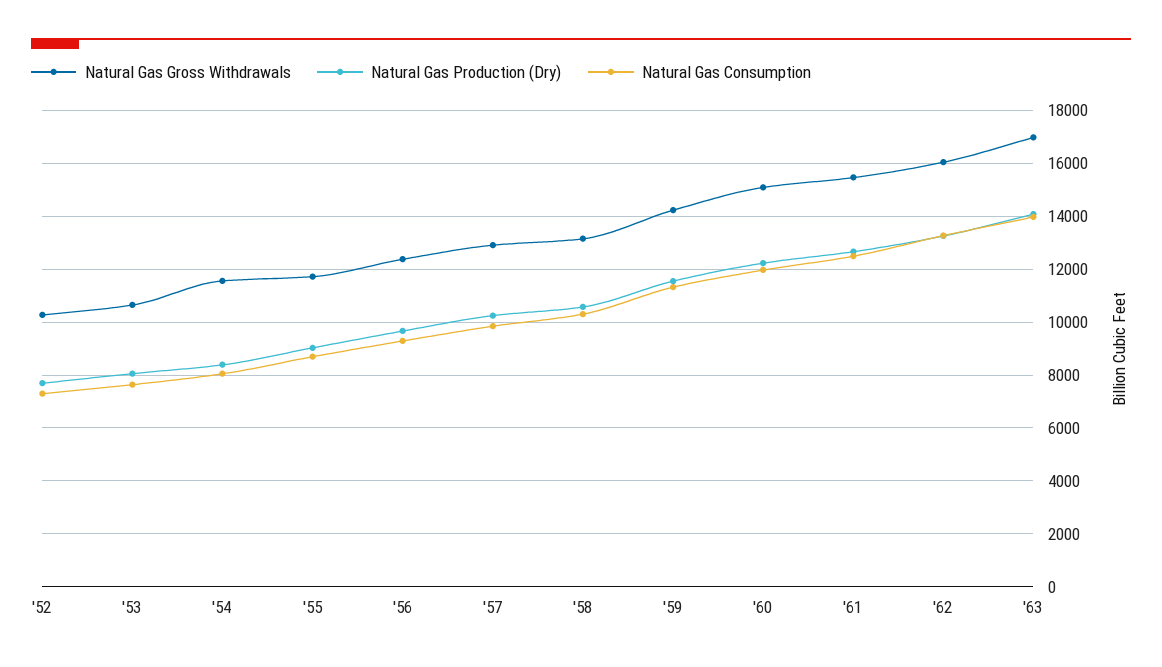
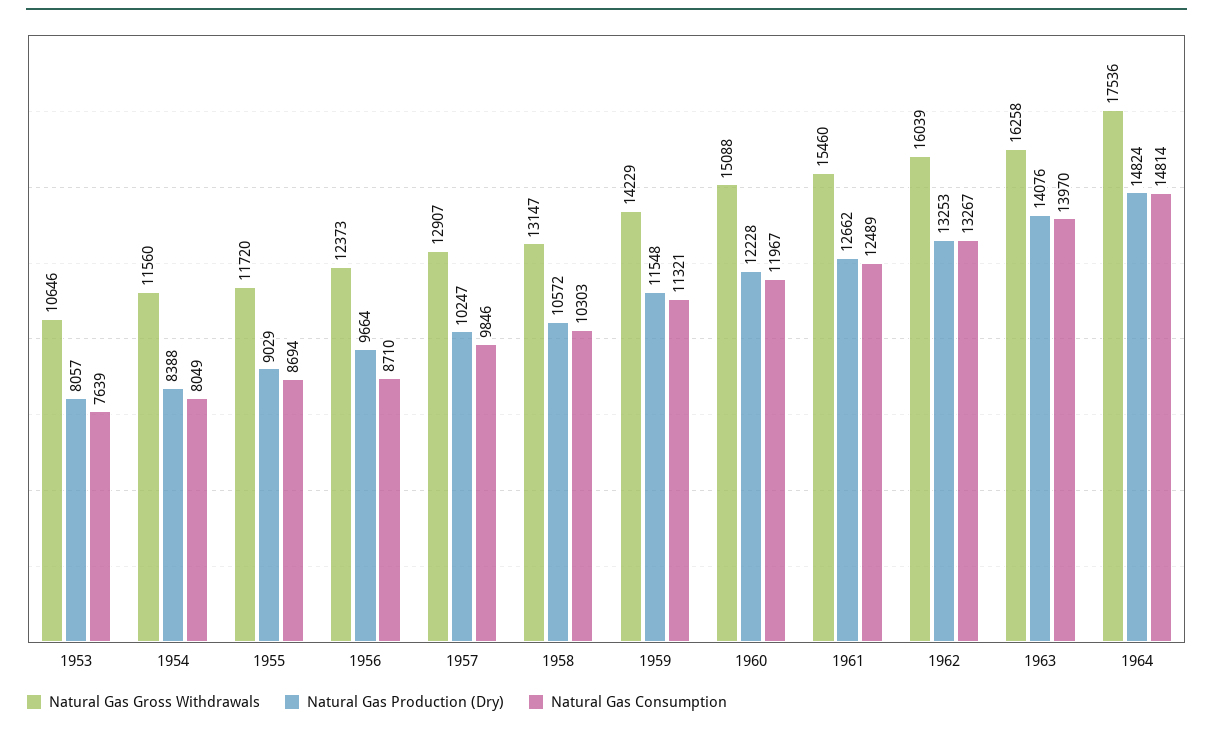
Natural Gas Gross Withdrawals, '52: 10250 -> none
Natural Gas Production (Dry), '52: 7750 -> none
Natural Gas Consumption, '52: 7250 -> none
Natural Gas Consumption, '56: 9250 -> 8710
Natural Gas Gross Withdrawals, '63: 17000 -> 16258
Natural Gas Gross Withdrawals, 1964: none -> 17536
Natural Gas Production (Dry), 1964: none -> 14824
Natural Gas Consumption, 1964: none -> 14814

